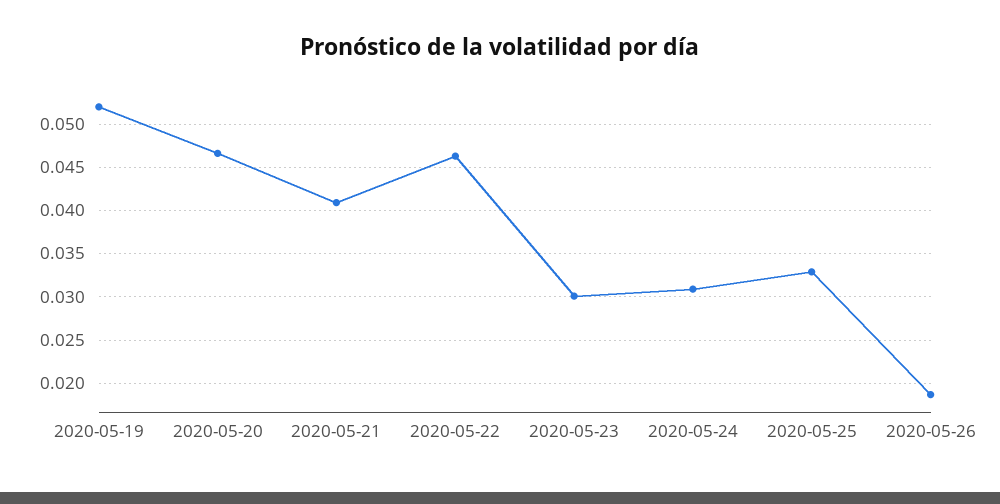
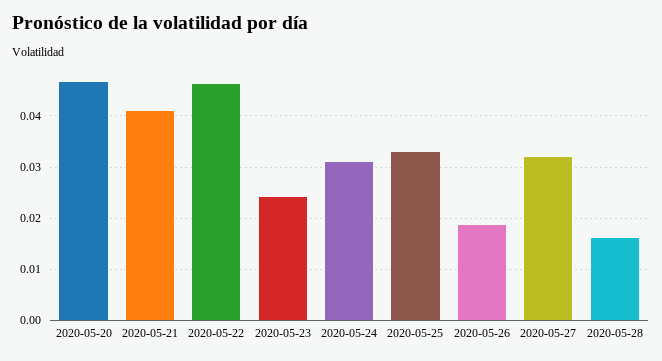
2020-05-19: 0.052 -> none
2020-05-23: 0.03 -> 0.024
2020-05-27: none -> 0.032
2020-05-28: none -> 0.016

